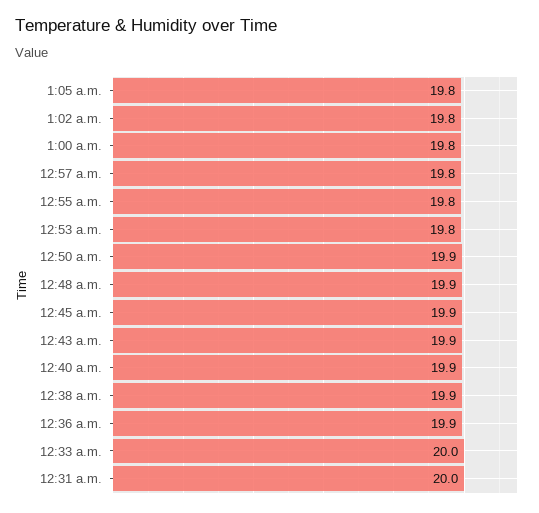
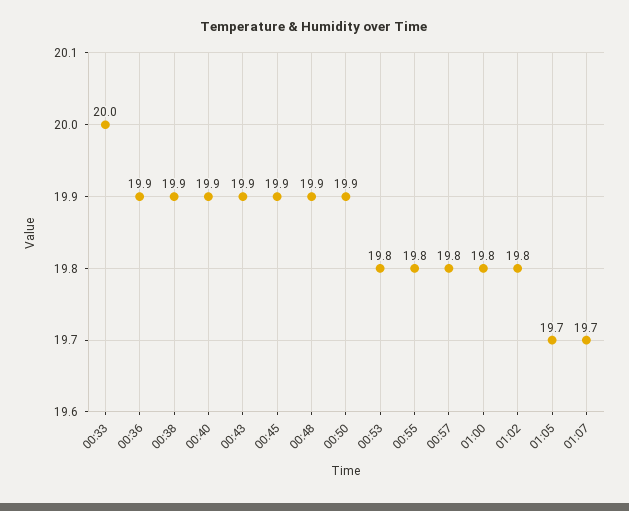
1:05 a.m.: 19.8 -> 19.7
12:31 a.m.: 20 -> none
01:07: none -> 19.7

